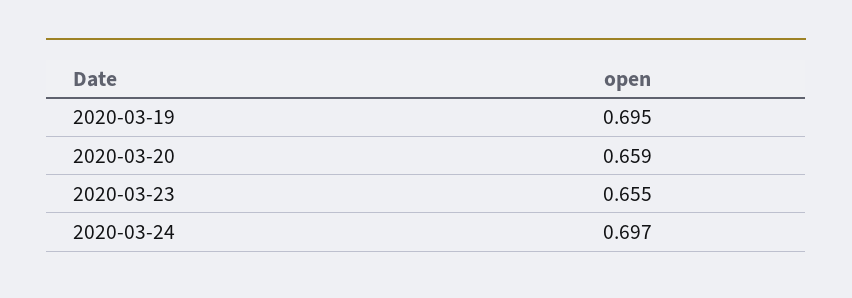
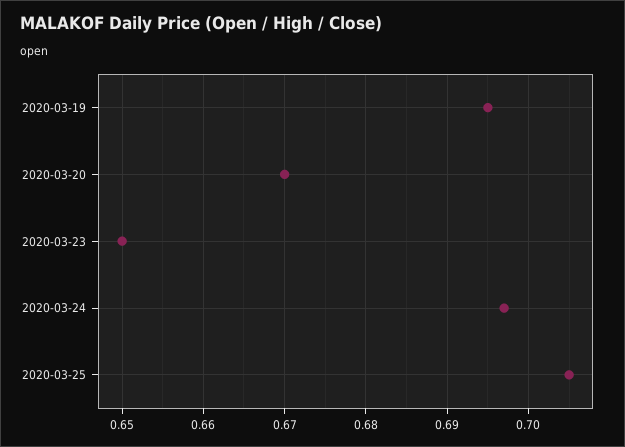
2020-03-20: 0.659 -> 0.67
2020-03-23: 0.655 -> 0.65
2020-03-25: none -> 0.705

